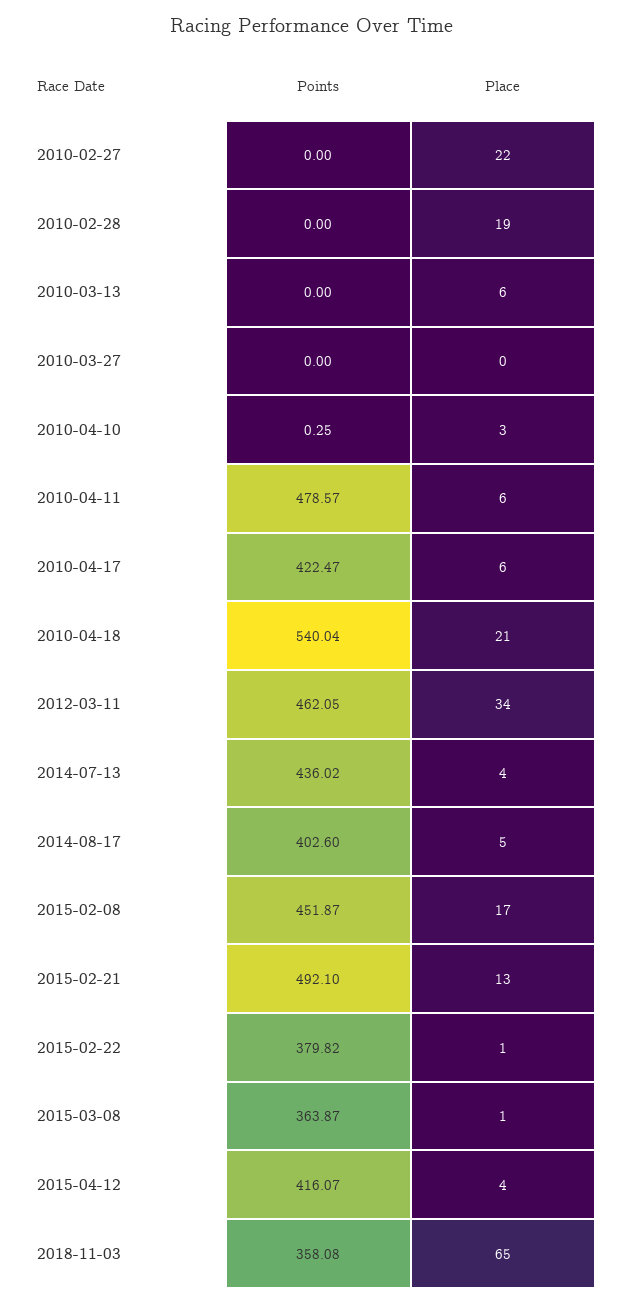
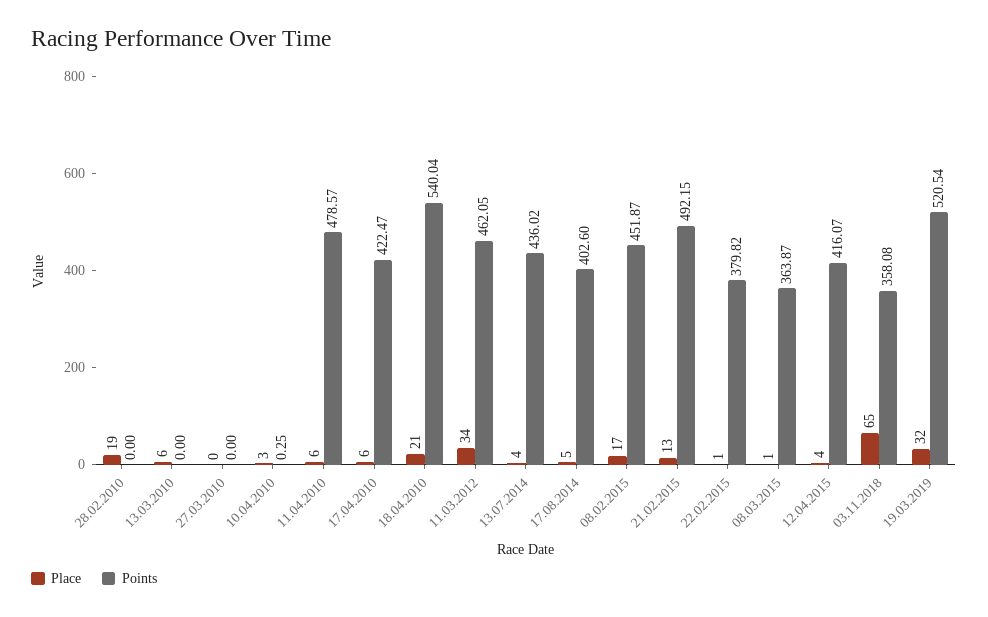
Points, 2010-02-27: 0 -> none
Place, 2010-02-27: 22 -> none
Points, 2015-02-21: 492.1 -> 492.15
Place, 19.03.2019: none -> 32
Points, 19.03.2019: none -> 520.54

